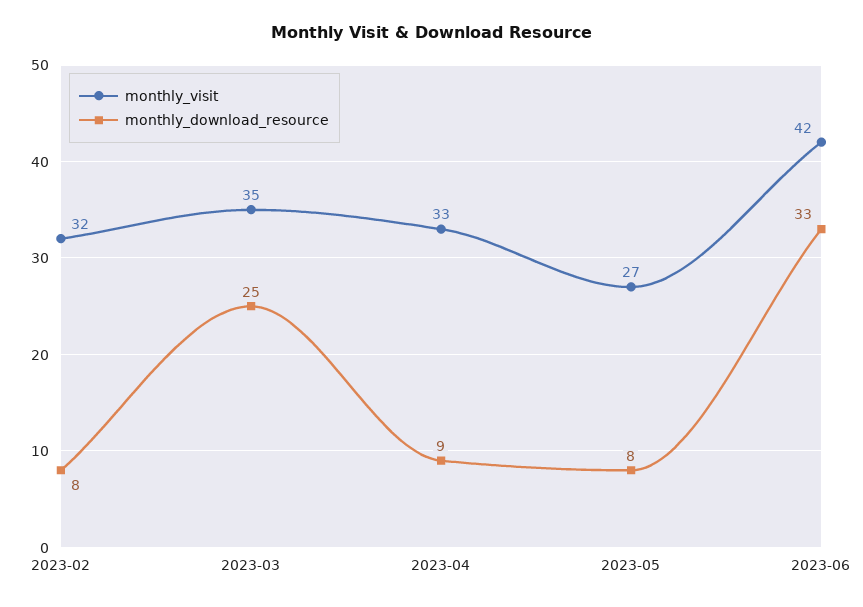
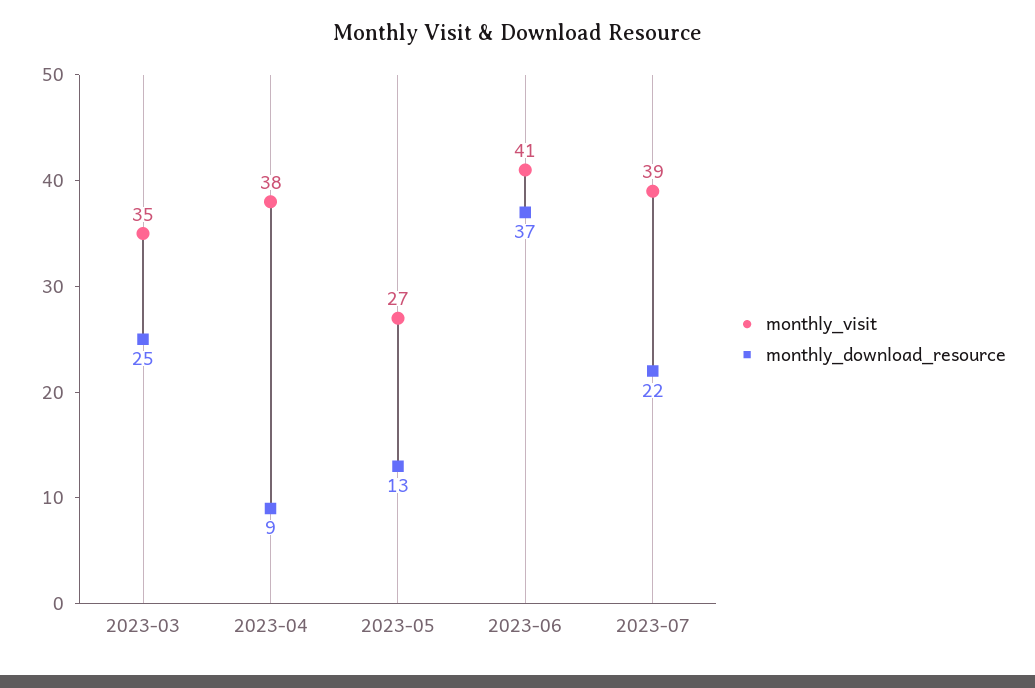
monthly_visit, 2023-02: 32 -> none
monthly_download_resource, 2023-02: 8 -> none
monthly_visit, 2023-04: 33 -> 38
monthly_download_resource, 2023-05: 8 -> 13
monthly_visit, 2023-06: 42 -> 41
monthly_download_resource, 2023-06: 33 -> 37
monthly_visit, 2023-07: none -> 39
monthly_download_resource, 2023-07: none -> 22

